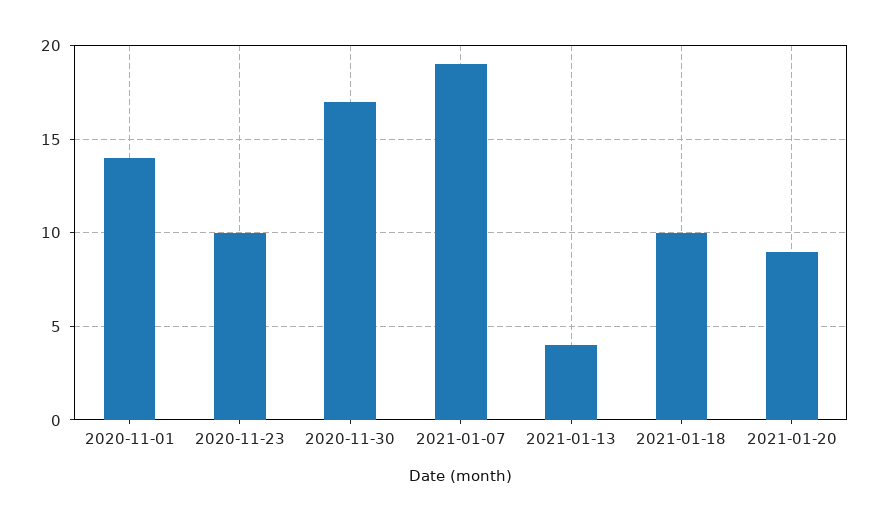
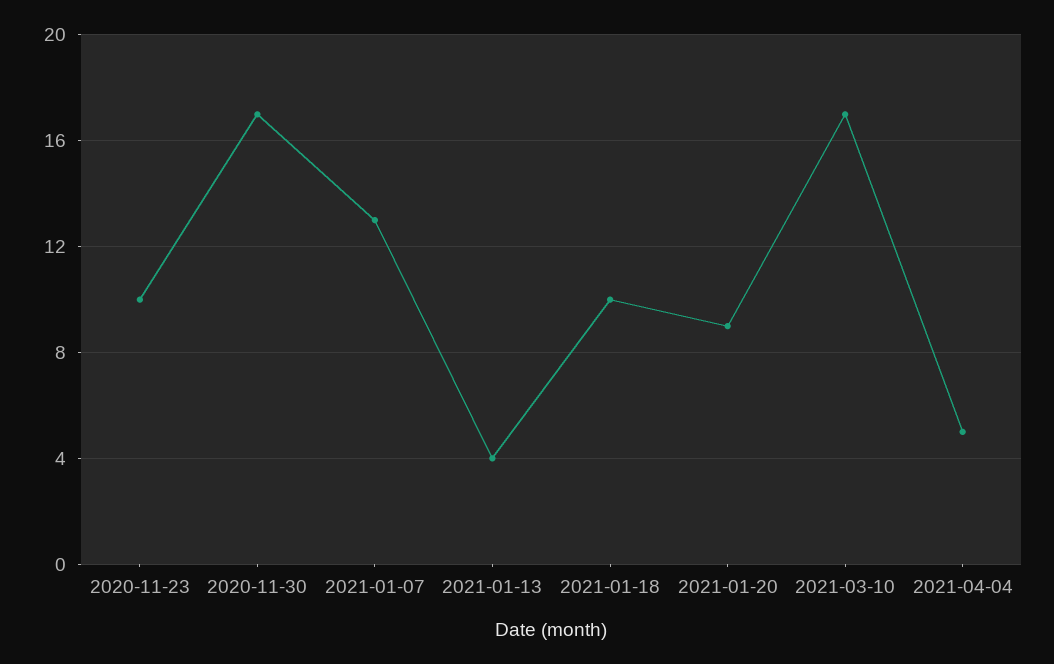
2020-11-01: 14 -> none
2021-01-07: 19 -> 13
2021-03-10: none -> 17
2021-04-04: none -> 5

